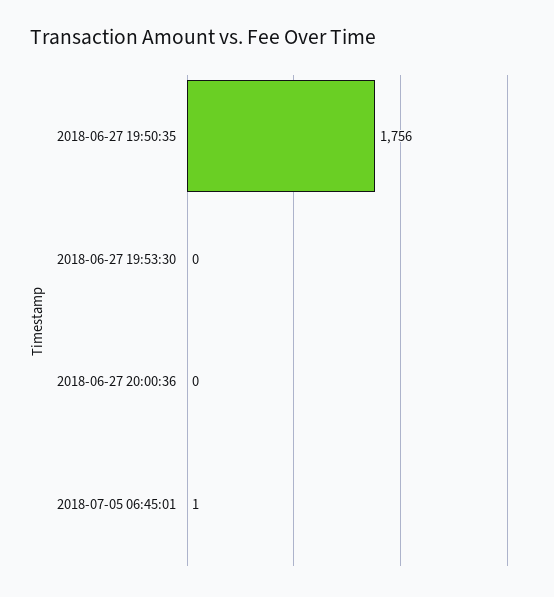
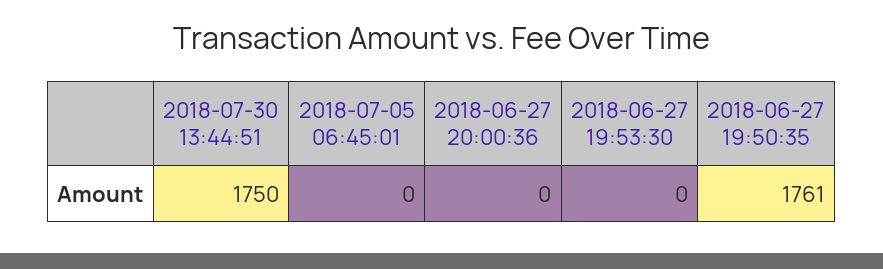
2018-06-27 19:50:35: 1756 -> 1761
2018-07-05 06:45:01: 1 -> 0
2018-07-30 13:44:51: none -> 1750

